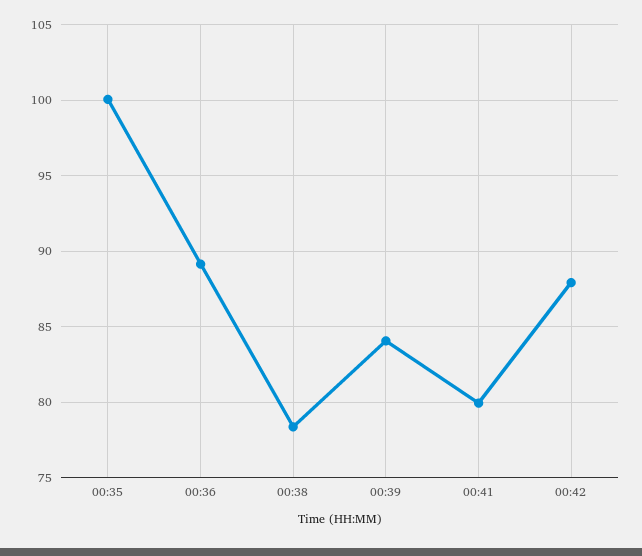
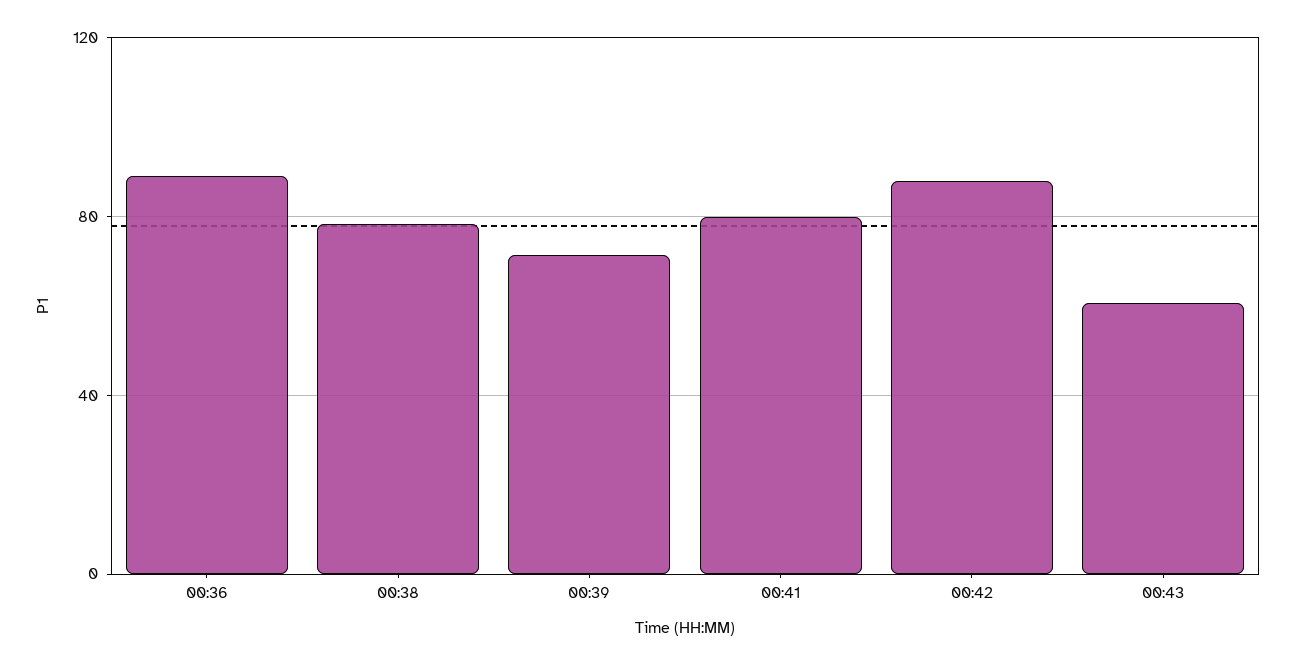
00:35: 100 -> none
00:39: 84 -> 70
00:43: none -> 60

